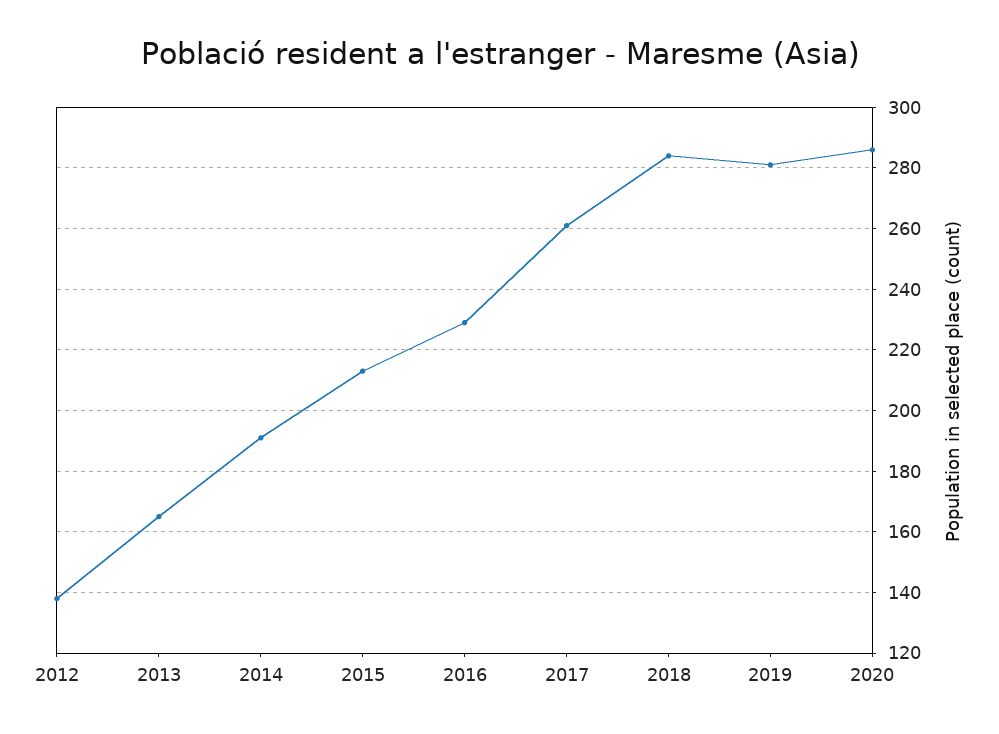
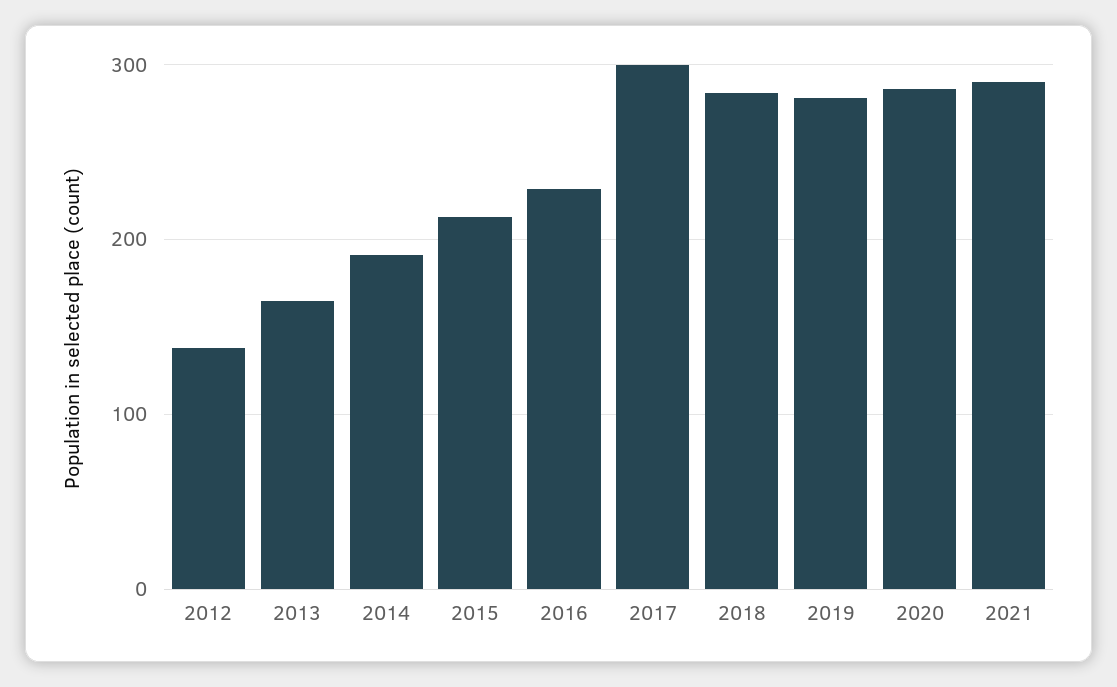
2017: 260 -> 300
2021: none -> 290

